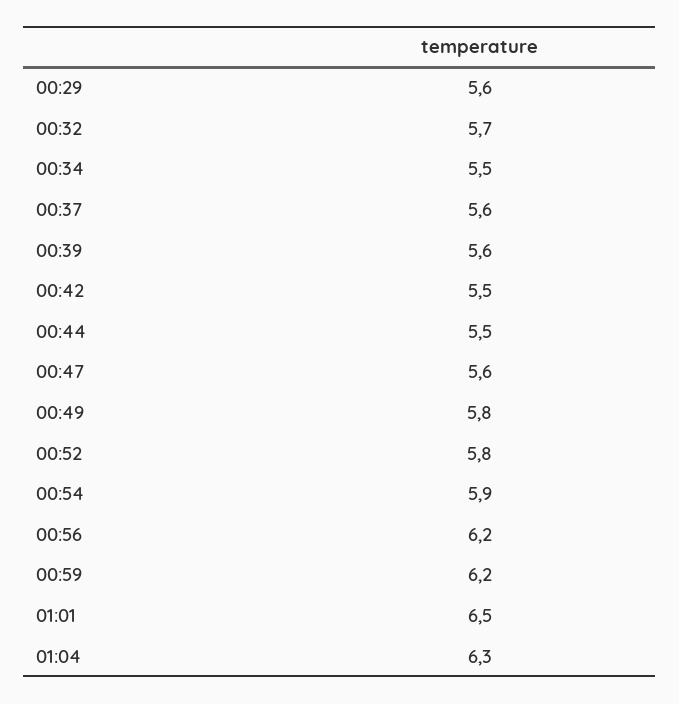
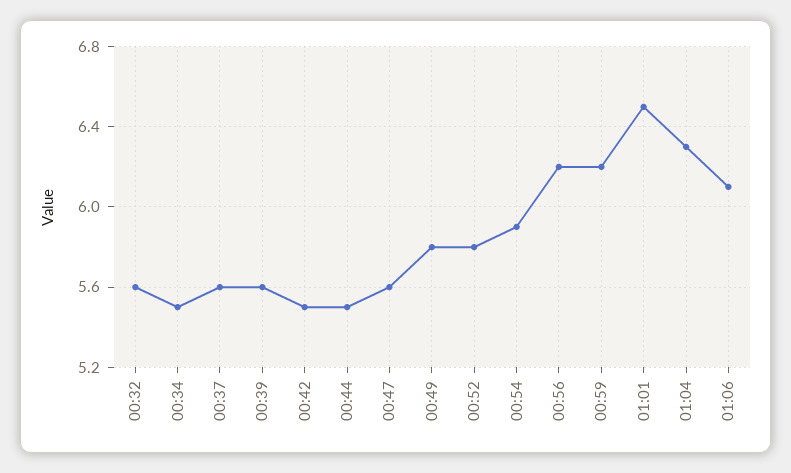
00:29: 5.6 -> none
00:32: 5.7 -> 5.6
01:06: none -> 6.1

